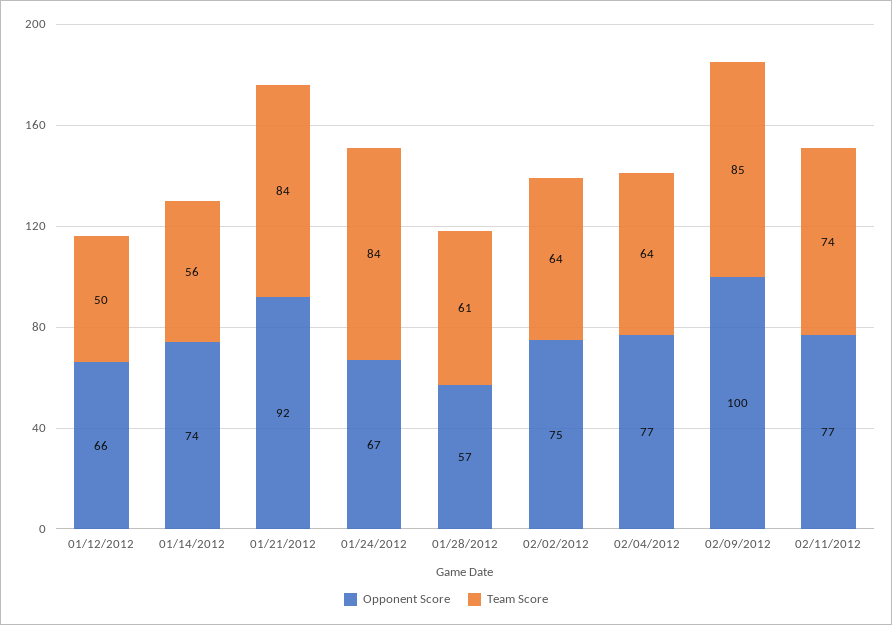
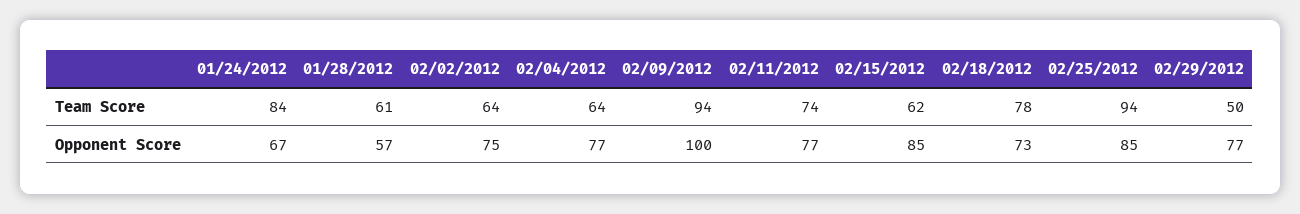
Opponent Score, 01/12/2012: 66 -> none
Team Score, 01/12/2012: 50 -> none
Opponent Score, 01/14/2012: 74 -> none
Team Score, 01/14/2012: 56 -> none
Opponent Score, 01/21/2012: 92 -> none
Team Score, 01/21/2012: 84 -> none
Team Score, 02/09/2012: 85 -> 94
Team Score, 02/15/2012: none -> 62
Team Score, 02/18/2012: none -> 78
Team Score, 02/25/2012: none -> 94
Team Score, 02/29/2012: none -> 50
Opponent Score, 02/15/2012: none -> 85
Opponent Score, 02/18/2012: none -> 73
Opponent Score, 02/25/2012: none -> 85
Opponent Score, 02/29/2012: none -> 77

